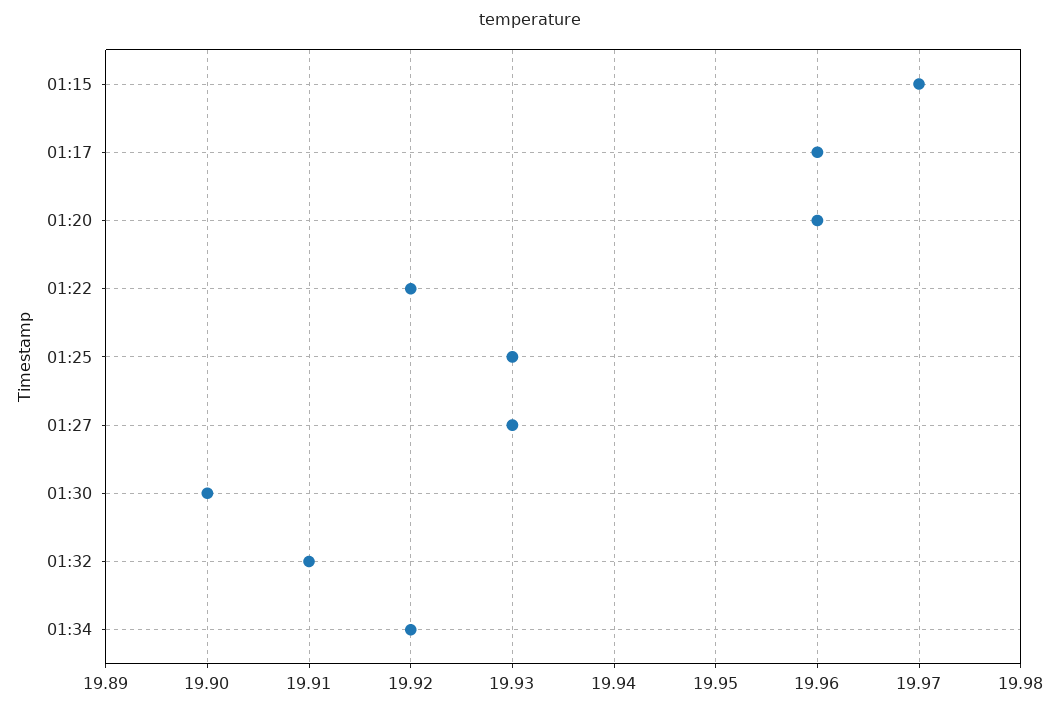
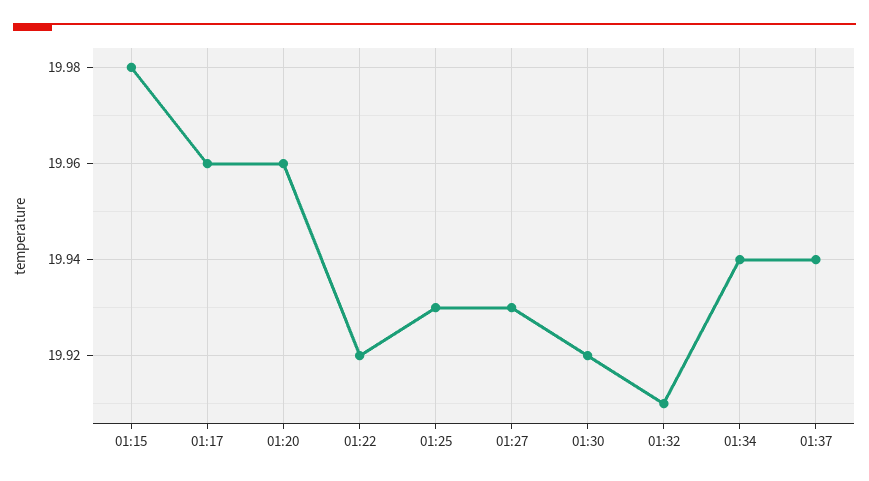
01:15: 19.97 -> 19.98
01:30: 19.9 -> 19.92
01:34: 19.92 -> 19.94
01:37: none -> 19.94

